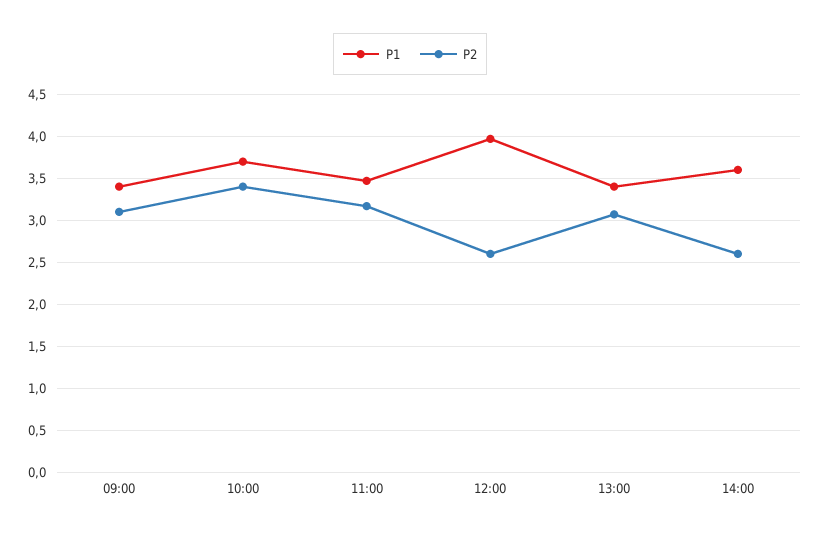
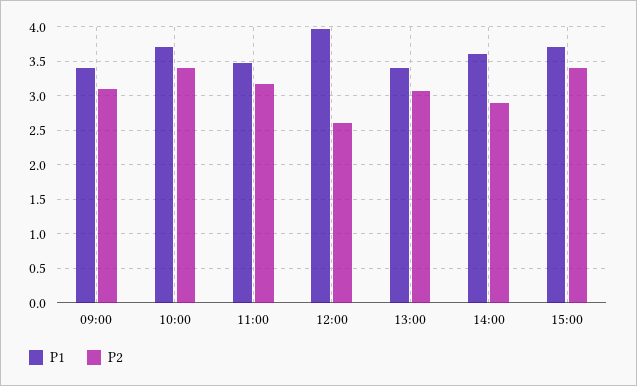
P2, 14:00: 2.6 -> 2.9
P1, 15:00: none -> 3.7
P2, 15:00: none -> 3.4

